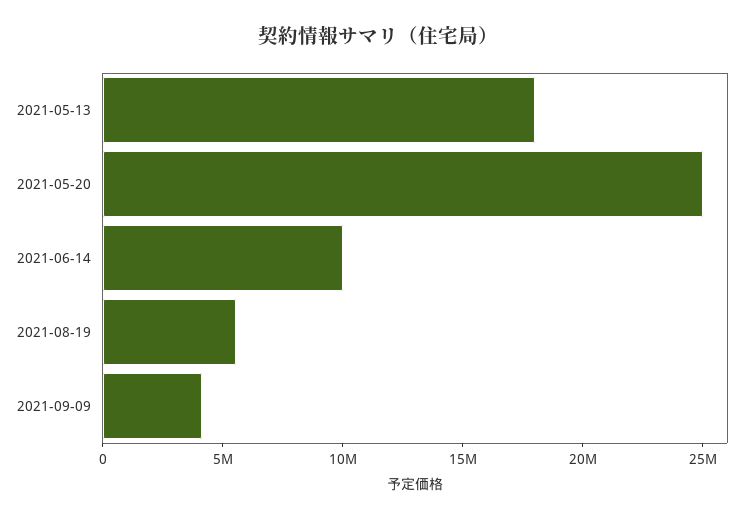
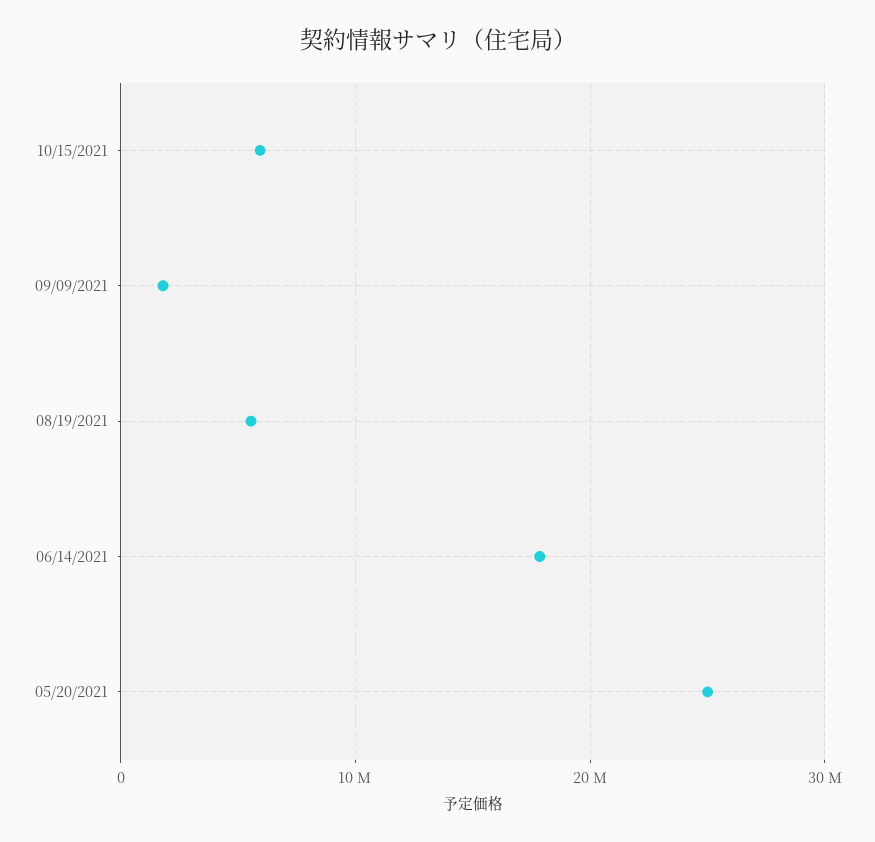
2021-05-13: 18000000 -> none
2021-06-14: 10000000 -> 18000000
2021-09-09: 4000000 -> 2000000
10/15/2021: none -> 6000000

